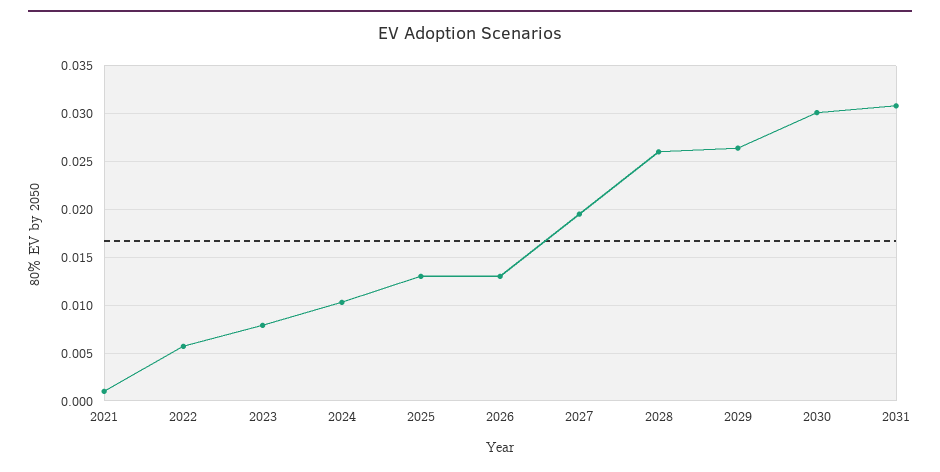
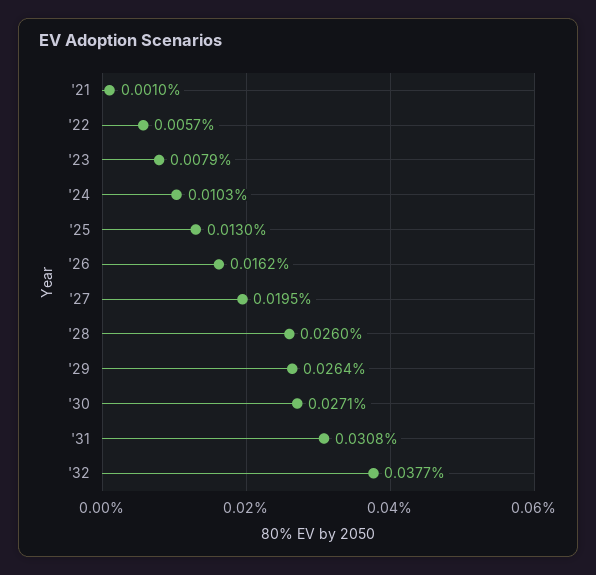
2026: 0.013 -> 0.0162
2030: 0.03 -> 0.0271
'32: none -> 0.0377

